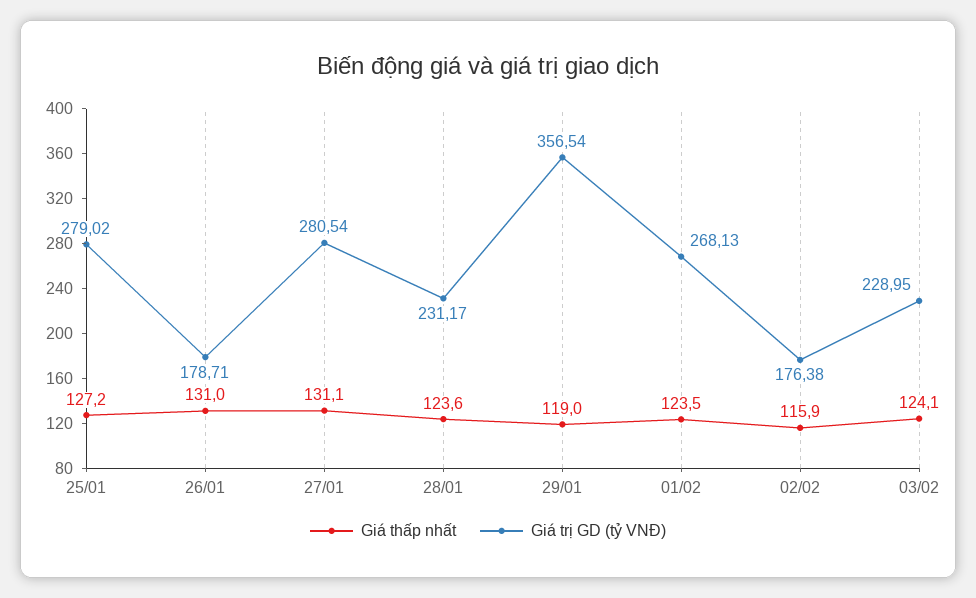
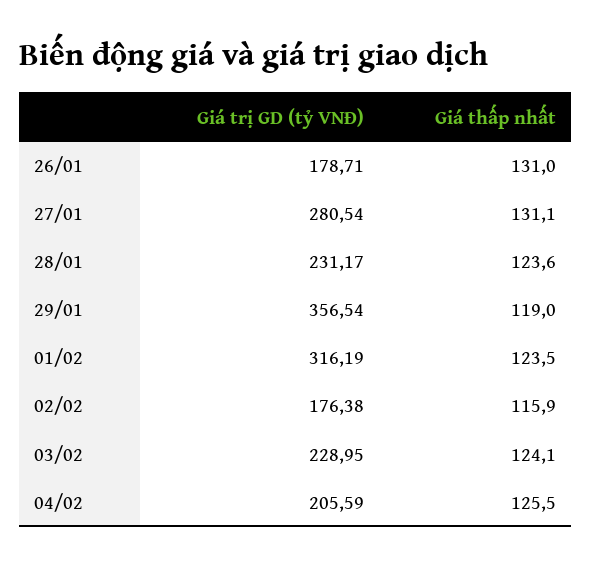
Giá thấp nhất, 25/01: 127.2 -> none
Giá trị GD (tỷ VNĐ), 25/01: 279.02 -> none
Giá trị GD (tỷ VNĐ), 01/02: 268.13 -> 316.19
Giá trị GD (tỷ VNĐ), 04/02: none -> 205.59
Giá thấp nhất, 04/02: none -> 125.5

